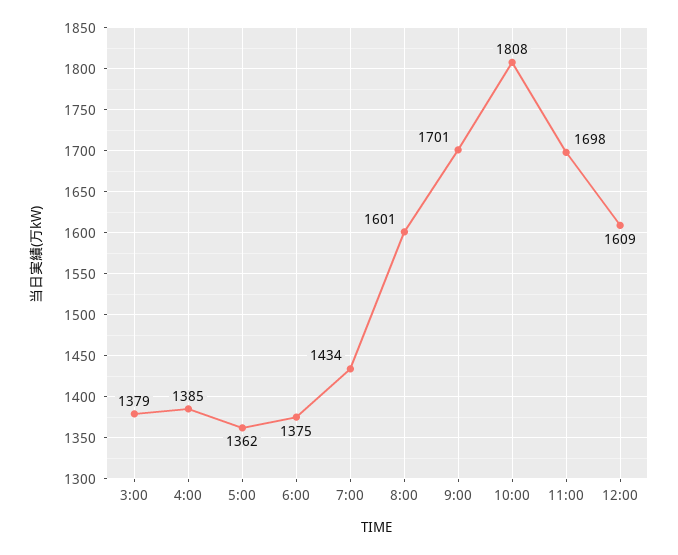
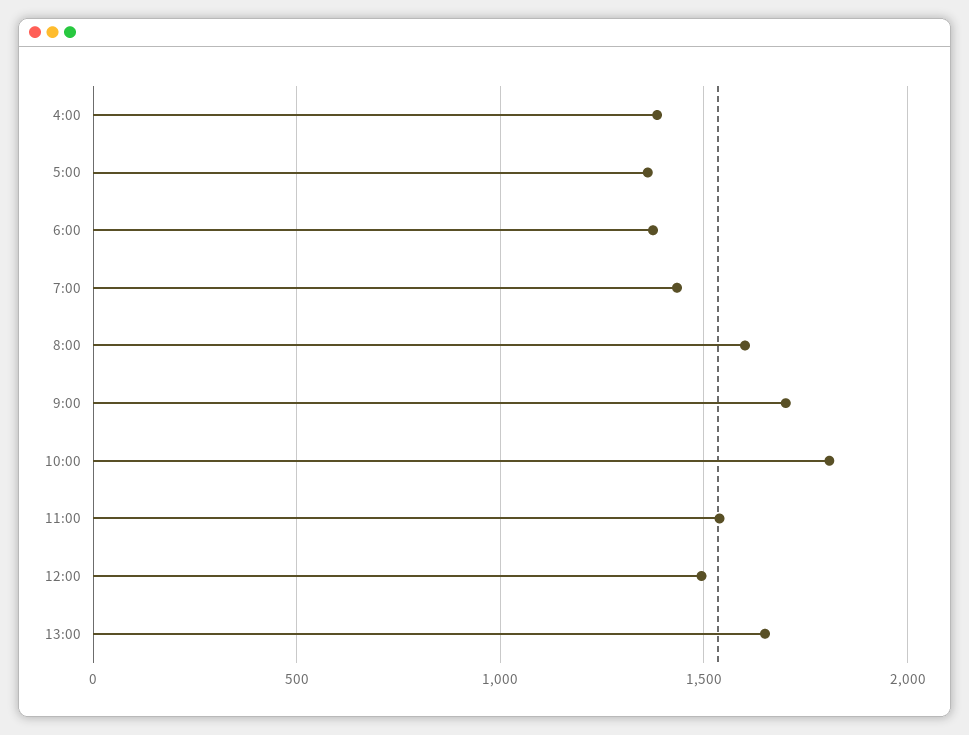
3:00: 1379 -> none
11:00: 1698 -> 1550
12:00: 1609 -> 1500
13:00: none -> 1650

